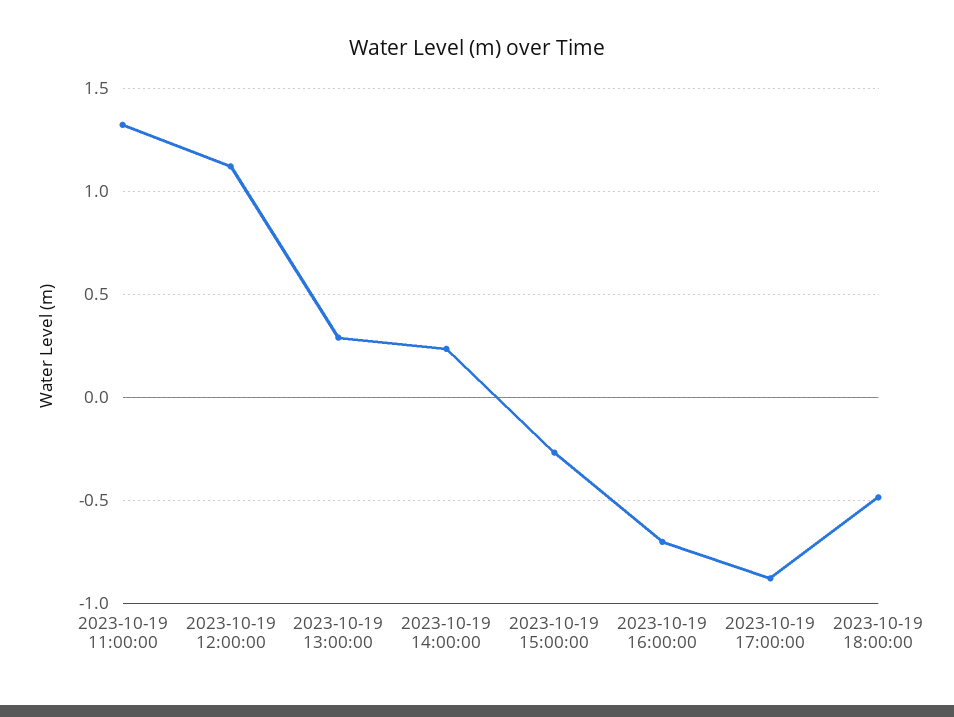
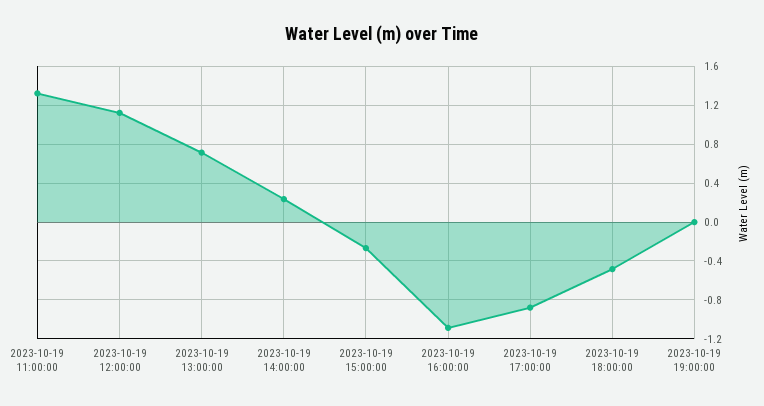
2023-10-19 13:00:00: 0.3 -> 0.7
2023-10-19 16:00:00: -0.7 -> -1.1
2023-10-19 19:00:00: none -> 0

